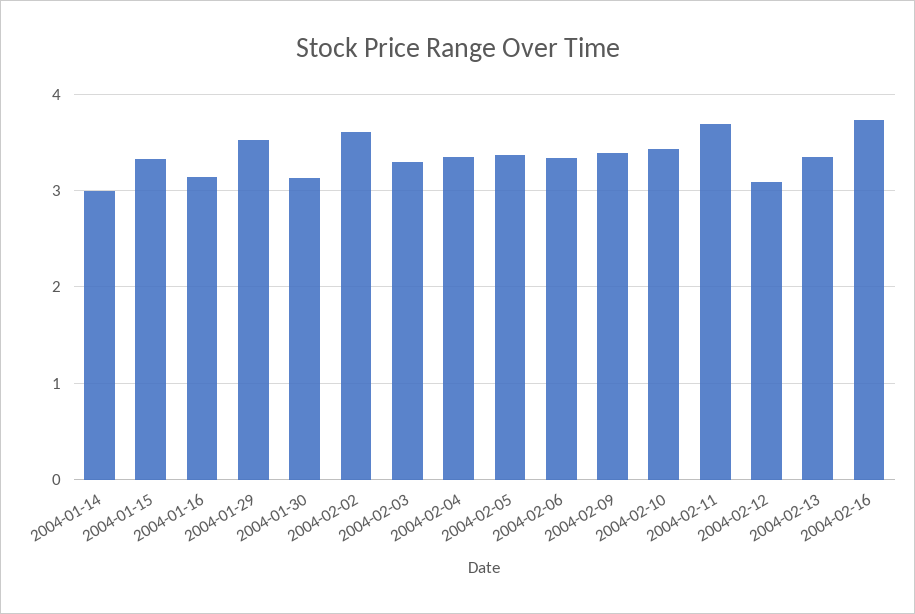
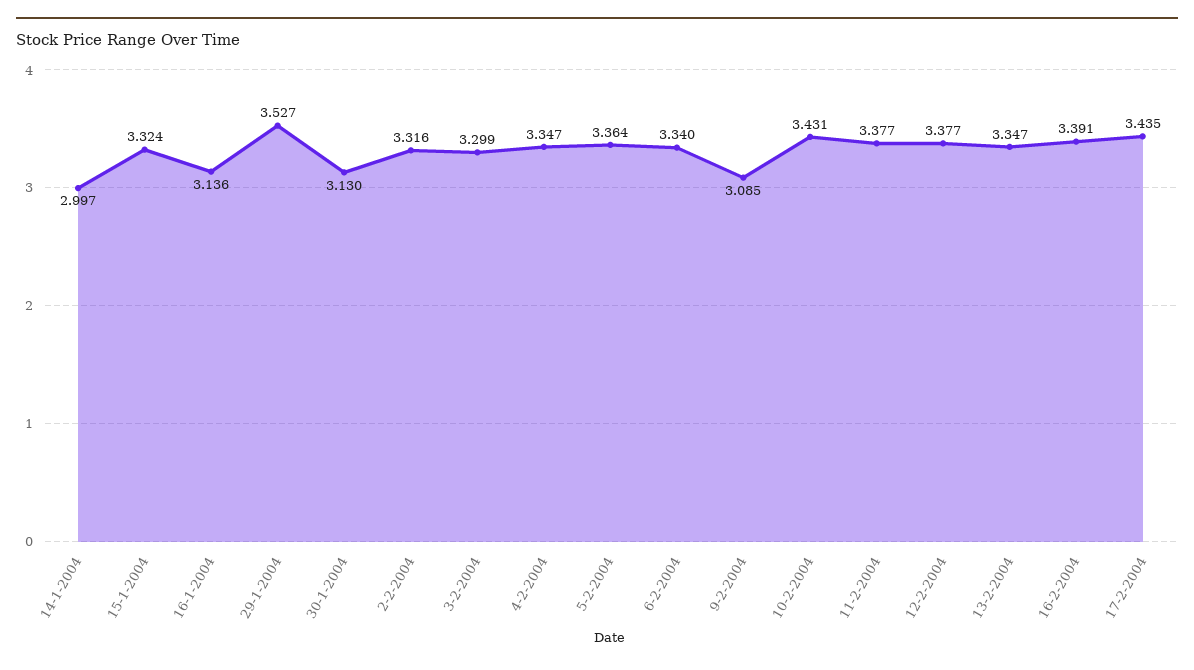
2004-02-02: 3.6 -> 3.316
2004-02-09: 3.4 -> 3.085
2004-02-11: 3.7 -> 3.377
2004-02-12: 3.1 -> 3.377
2004-02-16: 3.7 -> 3.391
17-2-2004: none -> 3.435

